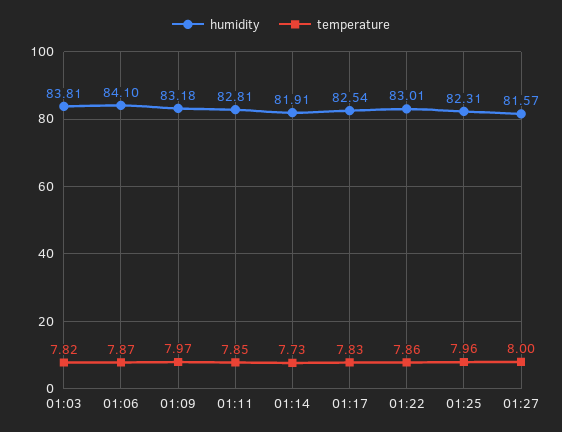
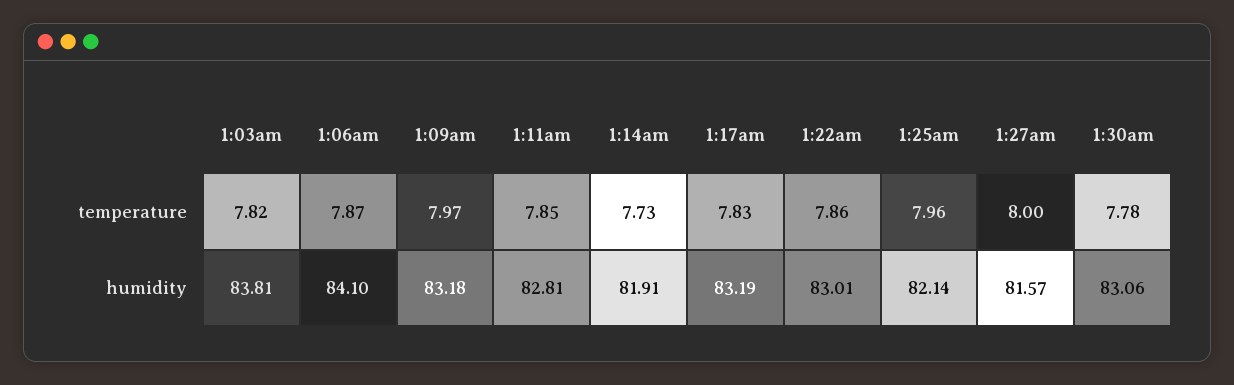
humidity, 01:17: 82.54 -> 83.19
humidity, 01:25: 82.31 -> 82.14
temperature, 1:30am: none -> 7.78
humidity, 1:30am: none -> 83.06

